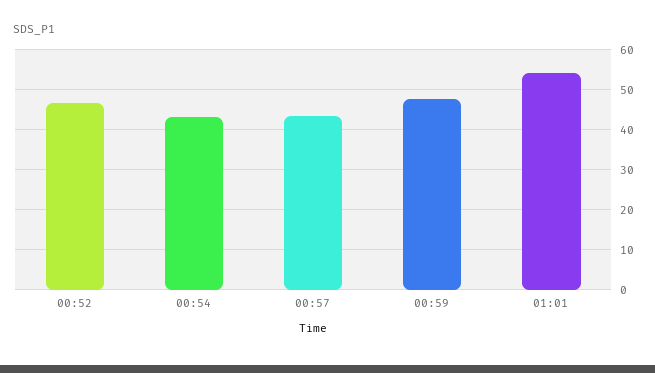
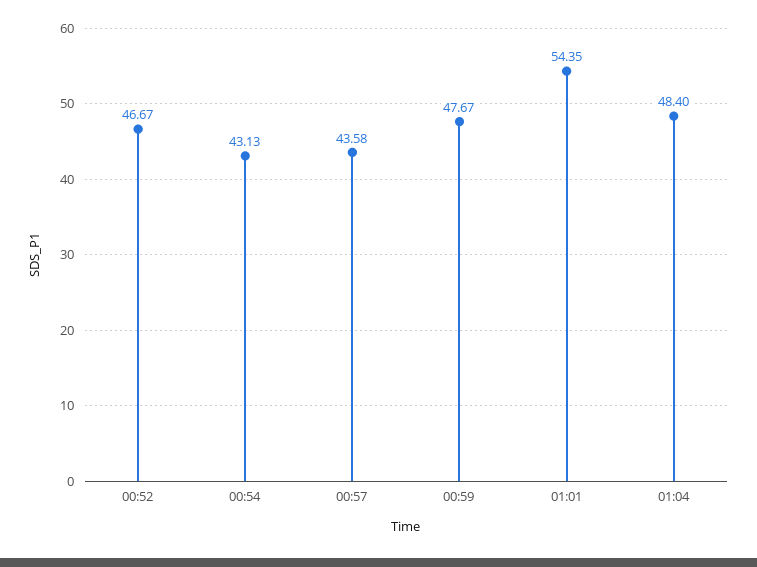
01:04: none -> 48.4

